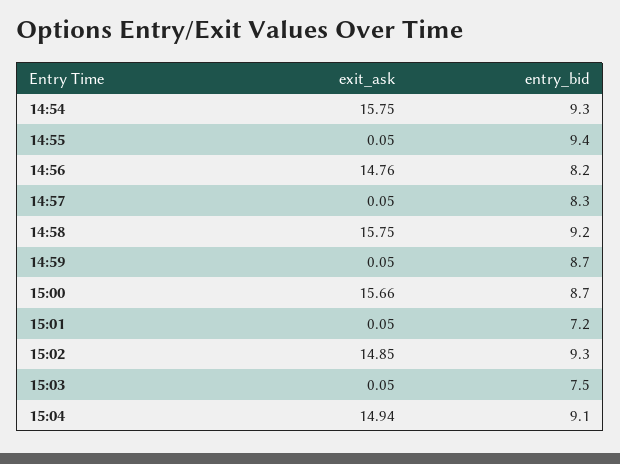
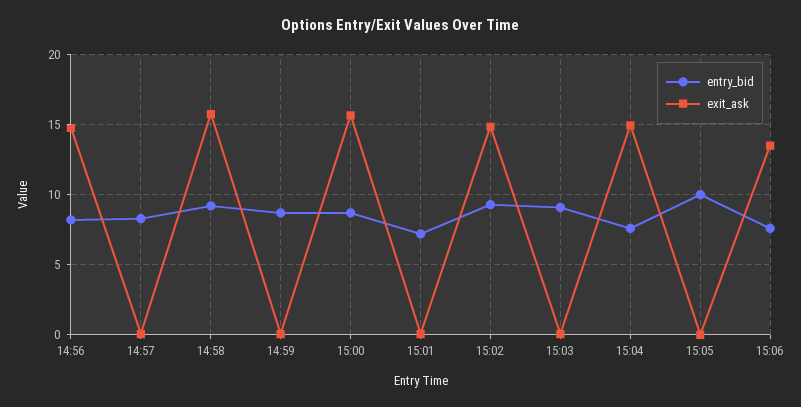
exit_ask, 14:54: 15.75 -> none
entry_bid, 14:54: 9.3 -> none
exit_ask, 14:55: 0.05 -> none
entry_bid, 14:55: 9.4 -> none
entry_bid, 15:03: 7.5 -> 9
entry_bid, 15:04: 9.1 -> 7.5
entry_bid, 15:05: none -> 10
exit_ask, 15:05: none -> 0
entry_bid, 15:06: none -> 7.5
exit_ask, 15:06: none -> 13.5

